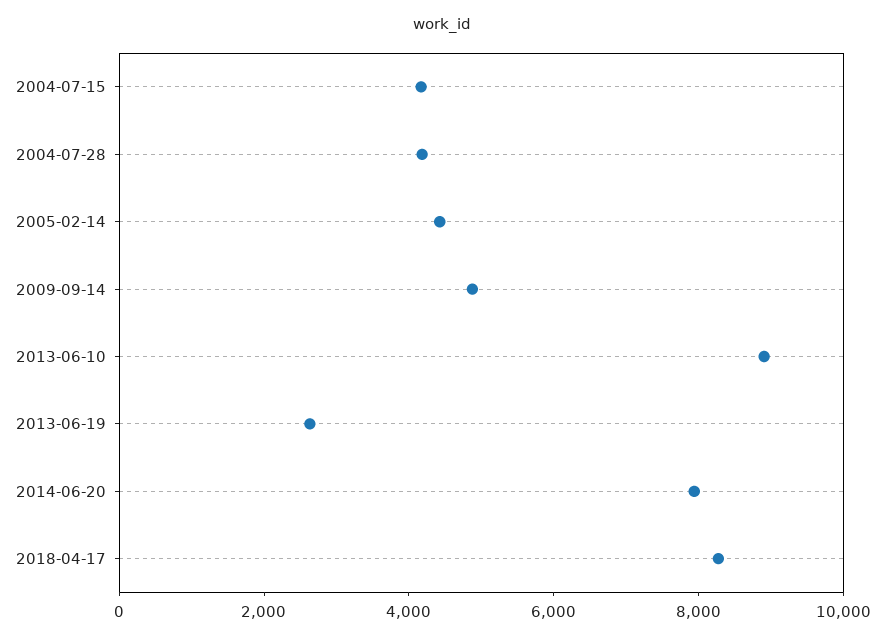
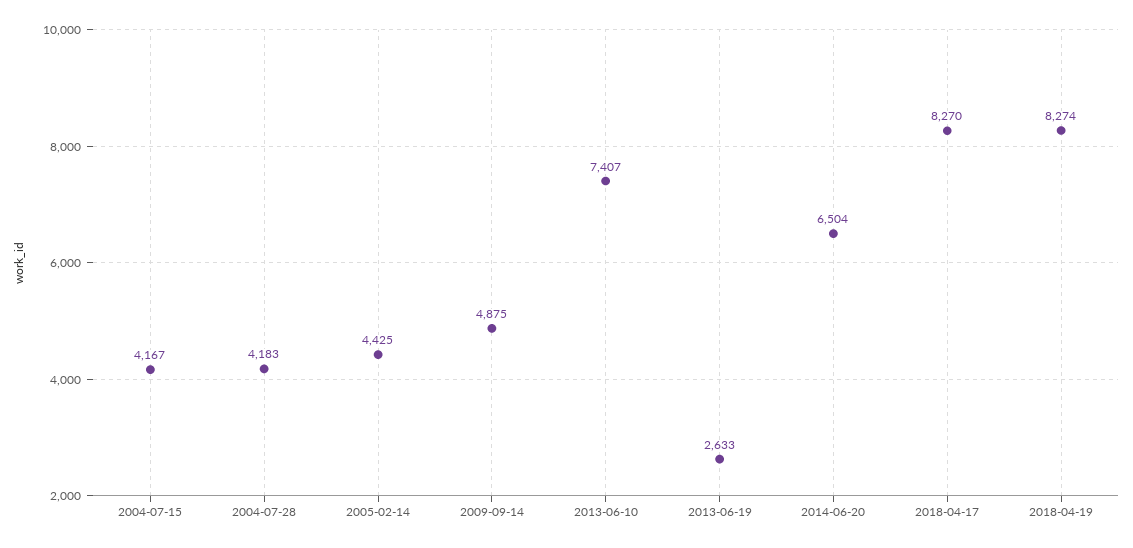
2013-06-10: 9000 -> 7407
2014-06-20: 8000 -> 6504
2018-04-19: none -> 8274

